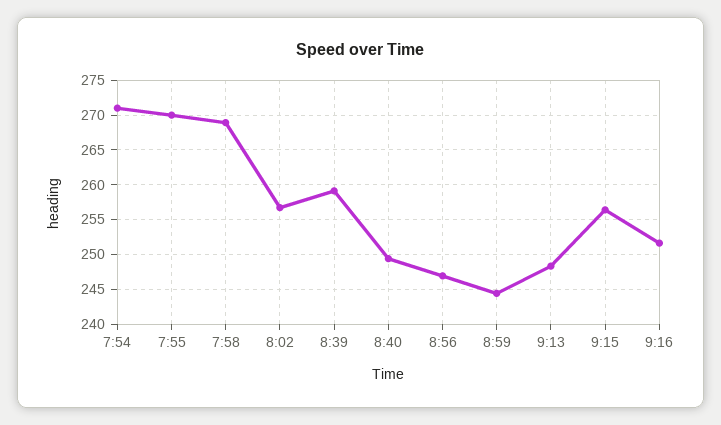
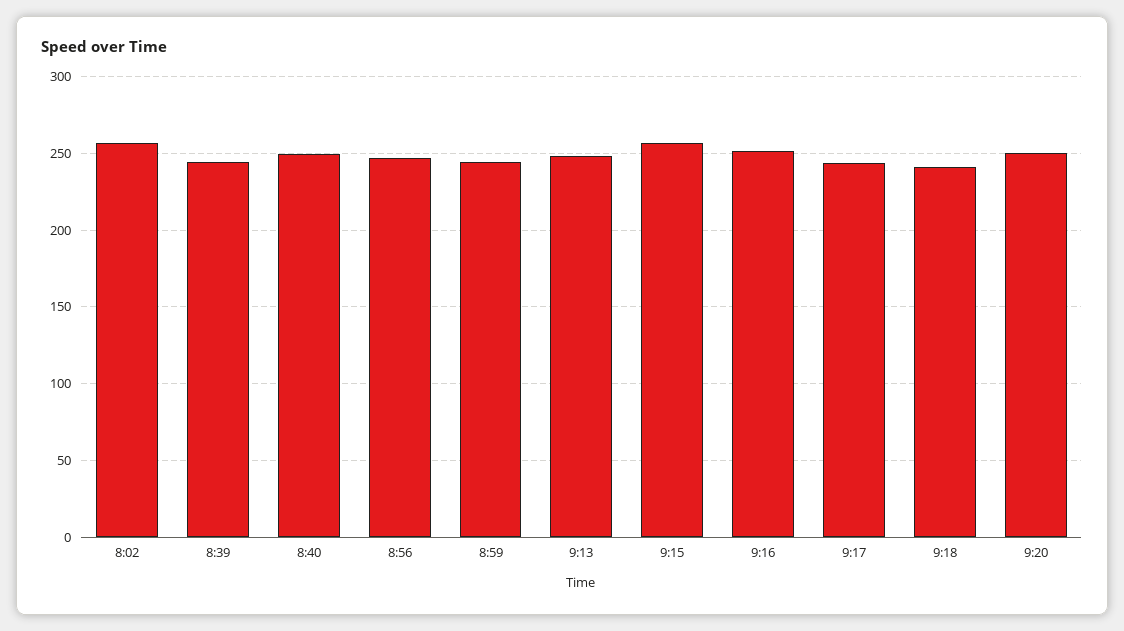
7:54: 271 -> none
7:55: 270 -> none
7:58: 269 -> none
8:39: 259 -> 245
9:17: none -> 245
9:18: none -> 240
9:20: none -> 250

